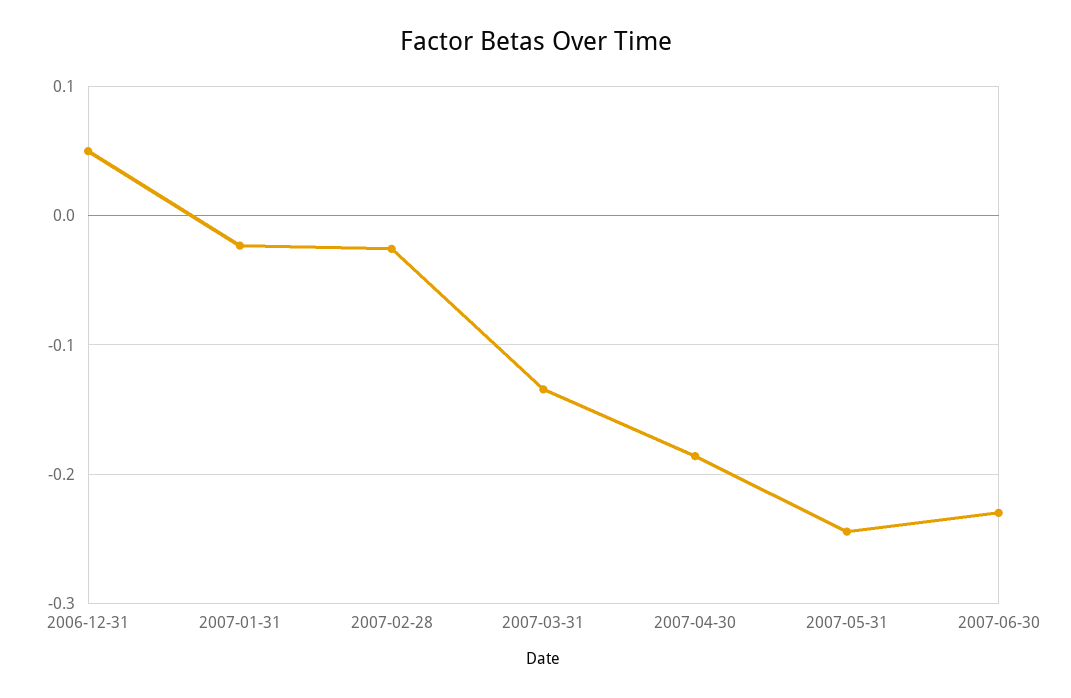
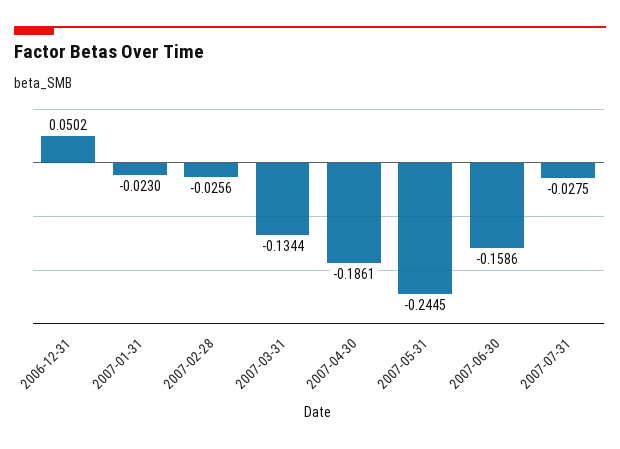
2007-06-30: -0.23 -> -0.1586
2007-07-31: none -> -0.0275

